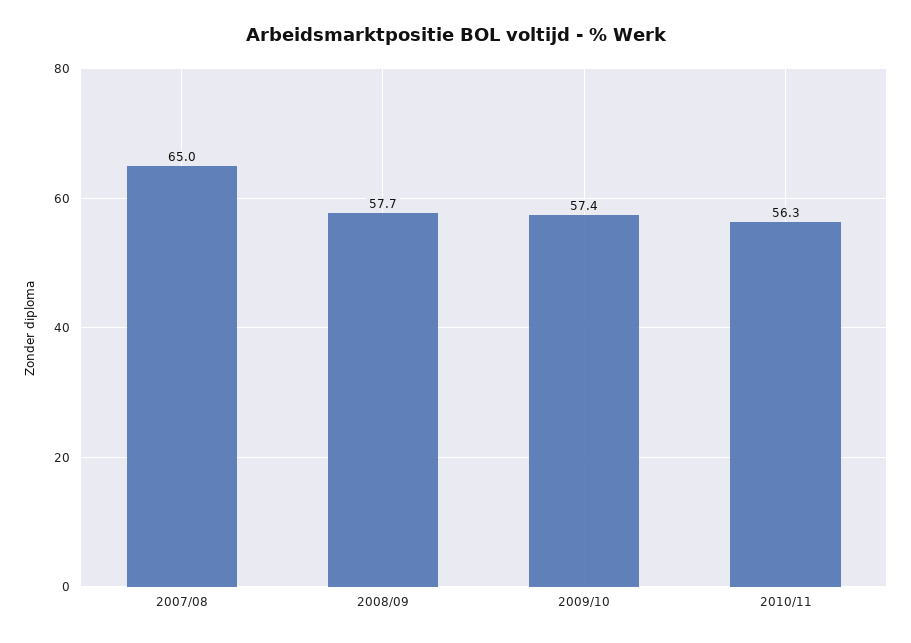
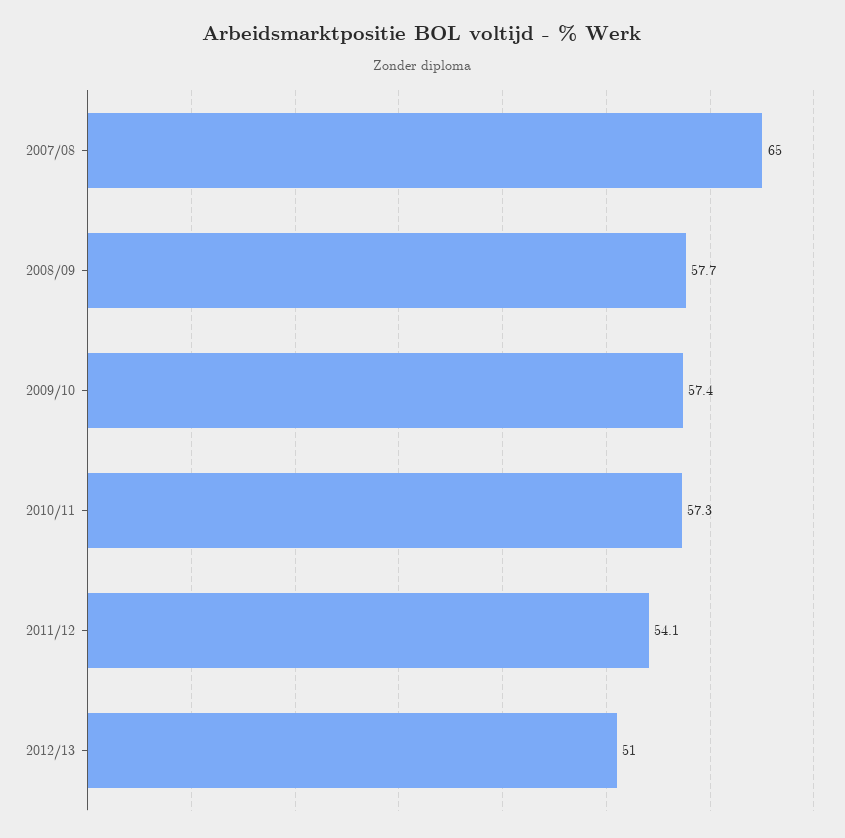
2010/11: 56.3 -> 57.3
2011/12: none -> 54.1
2012/13: none -> 51

